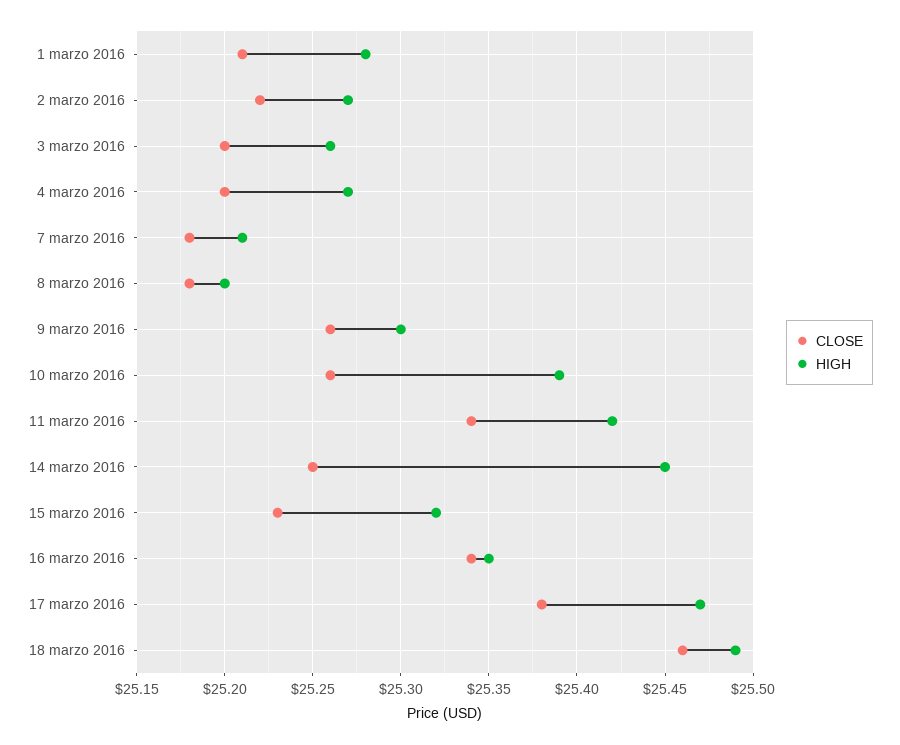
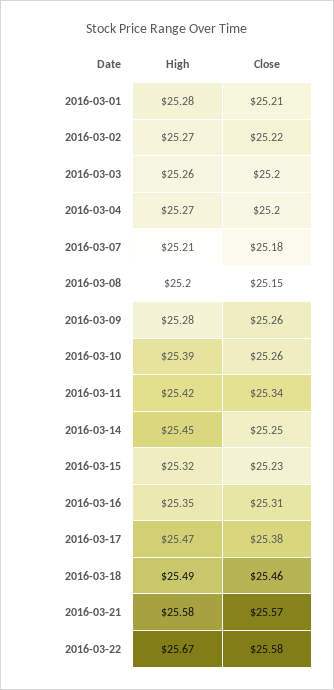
CLOSE, 8 marzo 2016: 25.18 -> 25.15
HIGH, 9 marzo 2016: 25.3 -> 25.28
CLOSE, 16 marzo 2016: 25.34 -> 25.31
HIGH, 2016-03-21: none -> 25.58
CLOSE, 2016-03-21: none -> 25.57
HIGH, 2016-03-22: none -> 25.67
CLOSE, 2016-03-22: none -> 25.58

